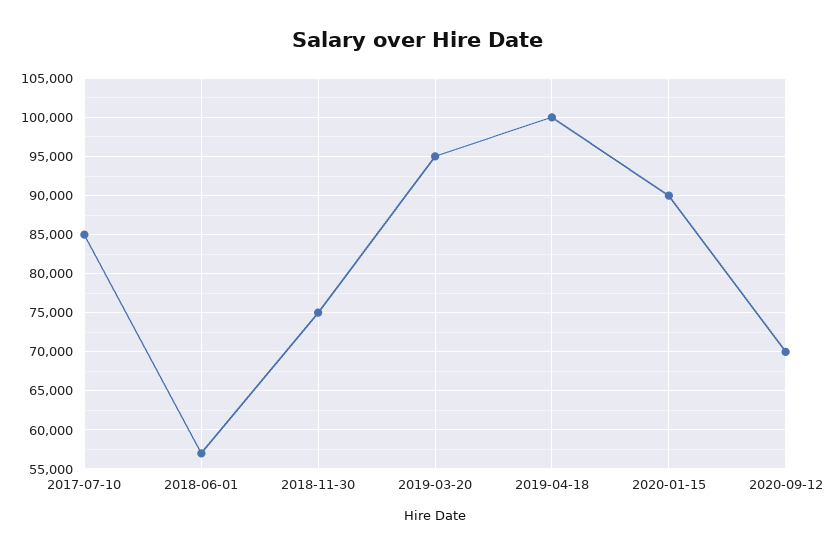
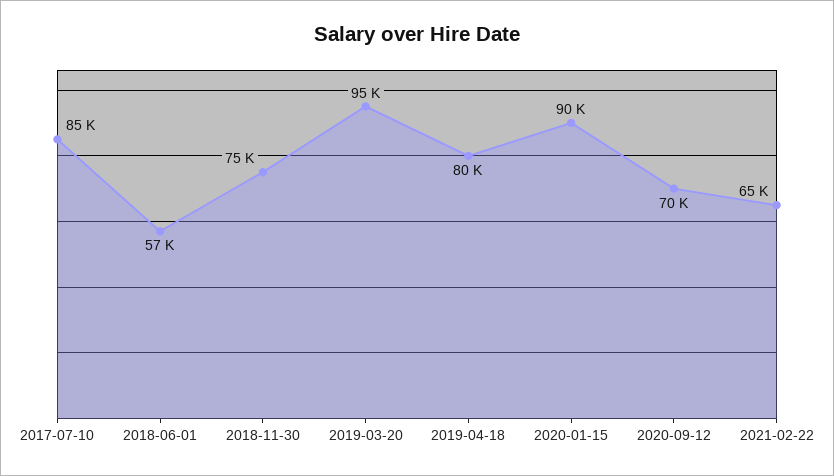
2019-04-18: 100000 -> 80000
2021-02-22: none -> 65000

